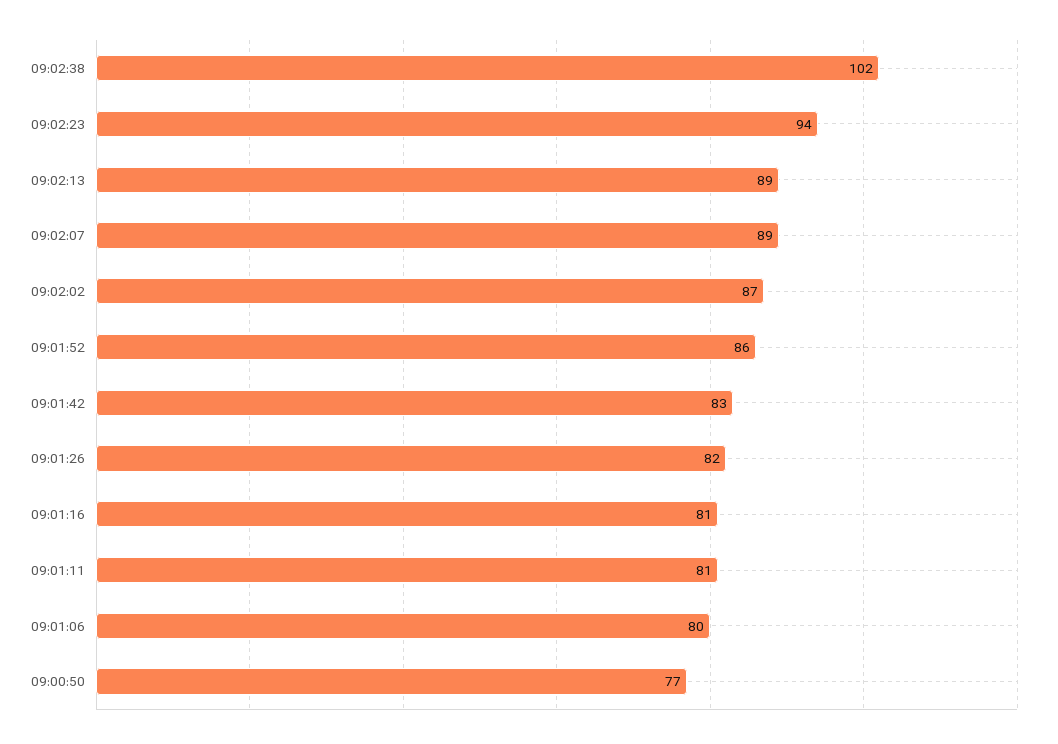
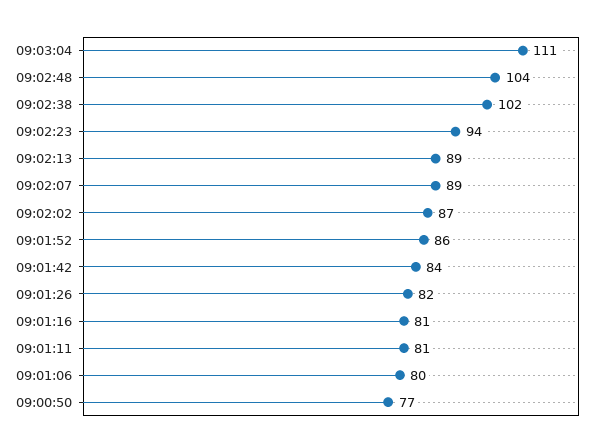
09:01:42: 83 -> 84
09:03:04: none -> 111
09:02:48: none -> 104

